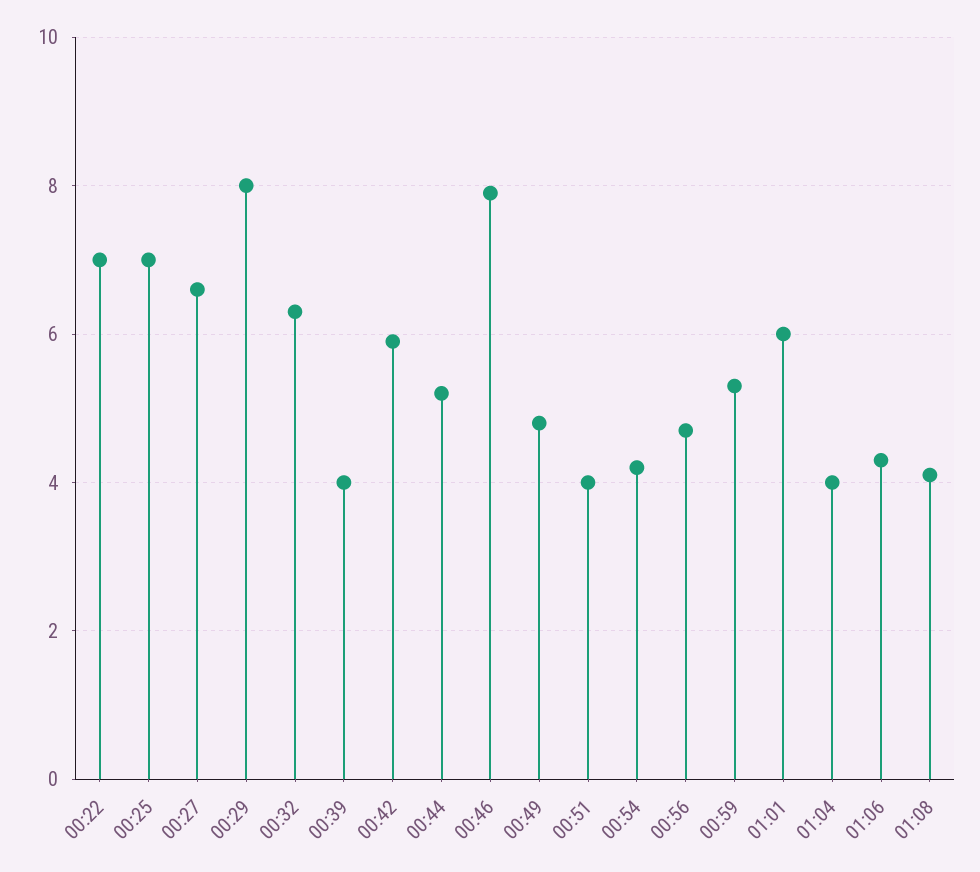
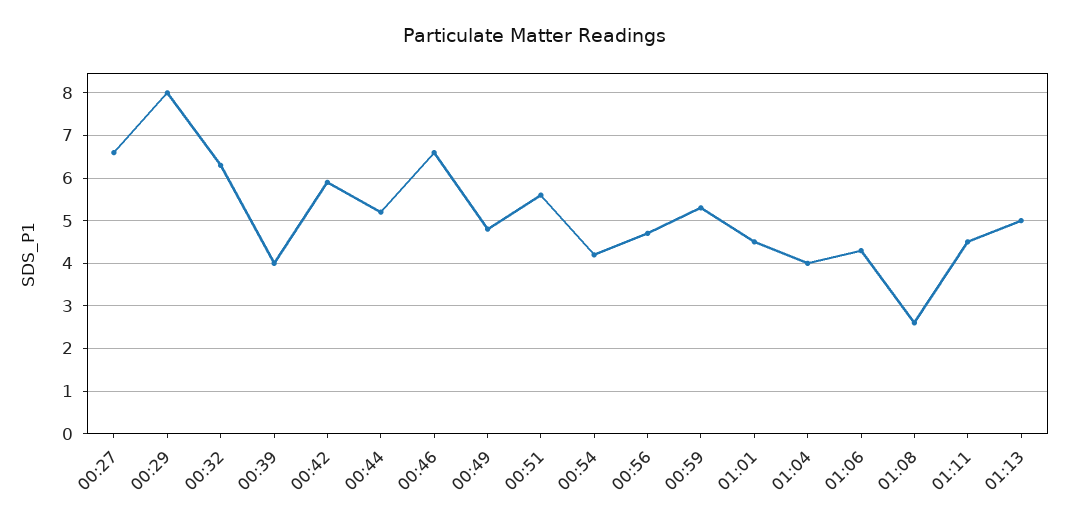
00:22: 7 -> none
00:25: 7 -> none
00:46: 8 -> 6.5
00:51: 4 -> 5.5
01:01: 6 -> 4.5
01:08: 4 -> 2.5
01:11: none -> 4.5
01:13: none -> 5

